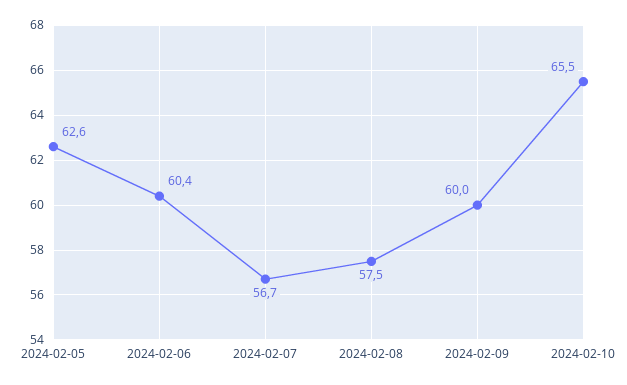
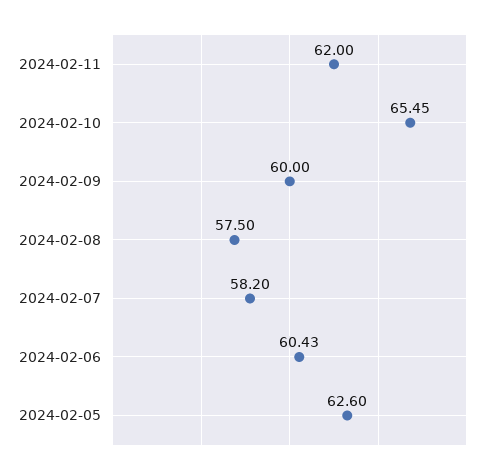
2024-02-07: 56.7 -> 58.2
2024-02-11: none -> 62

